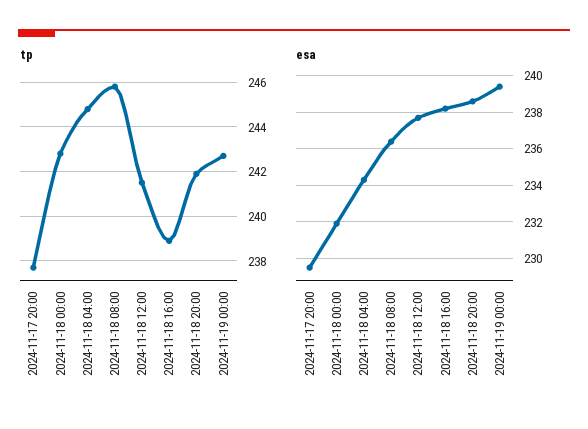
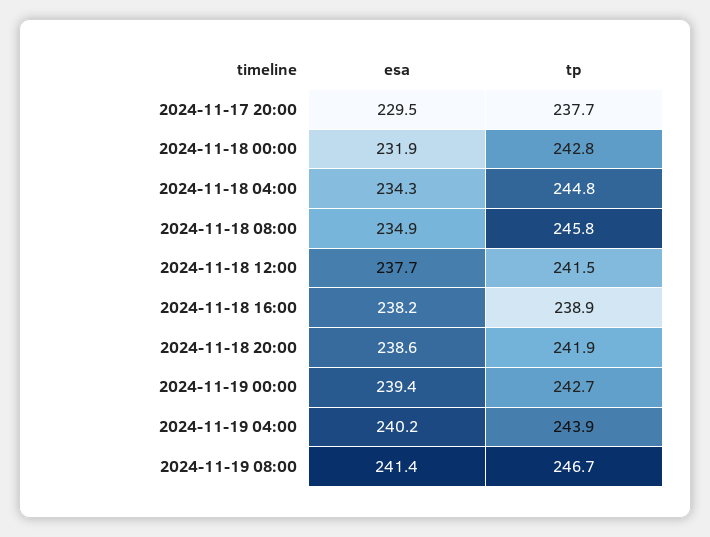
esa, 2024-11-18 08:00: 236.5 -> 234.9
esa, 2024-11-19 04:00: none -> 240.2
tp, 2024-11-19 04:00: none -> 243.9
esa, 2024-11-19 08:00: none -> 241.4
tp, 2024-11-19 08:00: none -> 246.7

